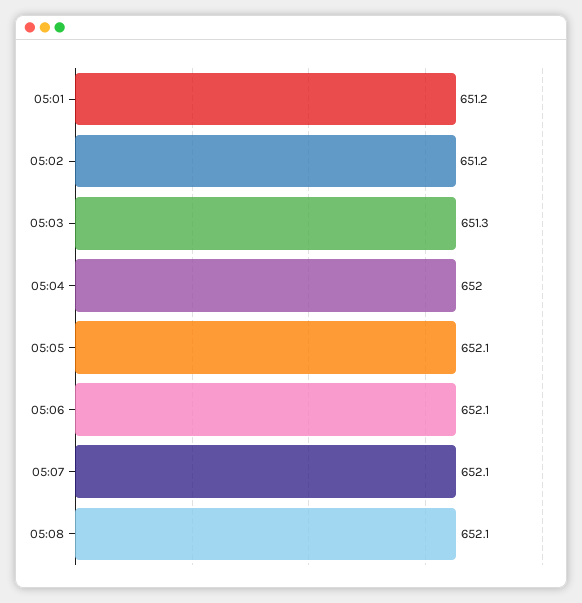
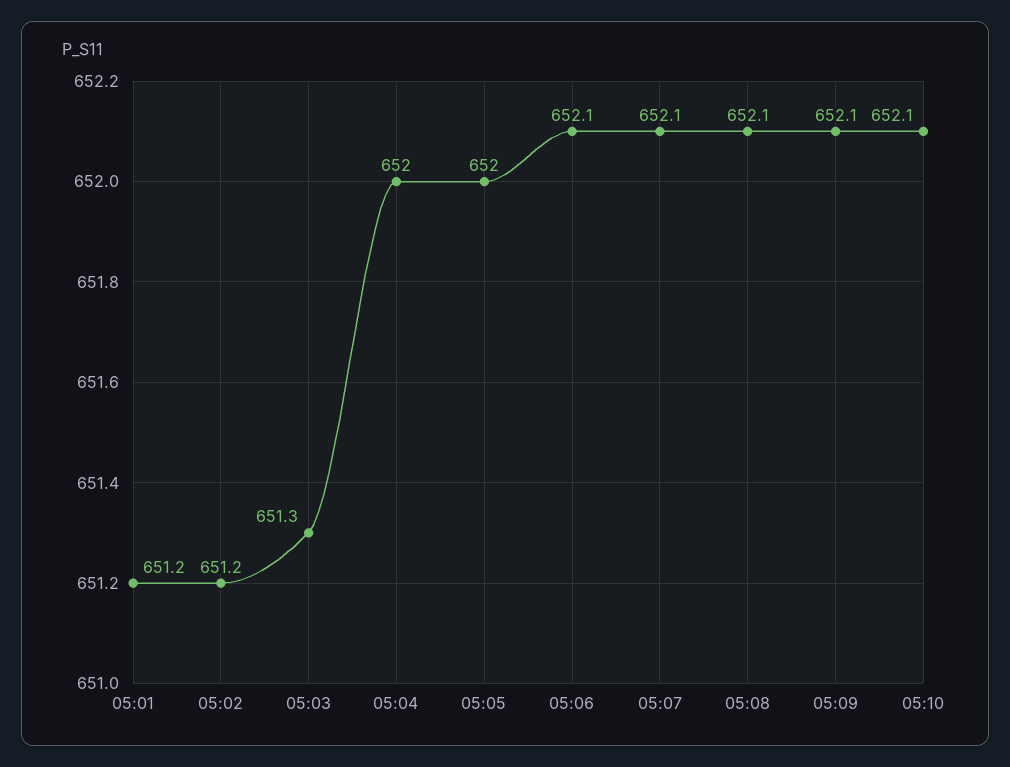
05:05: 652.1 -> 652
05:09: none -> 652.1
05:10: none -> 652.1

